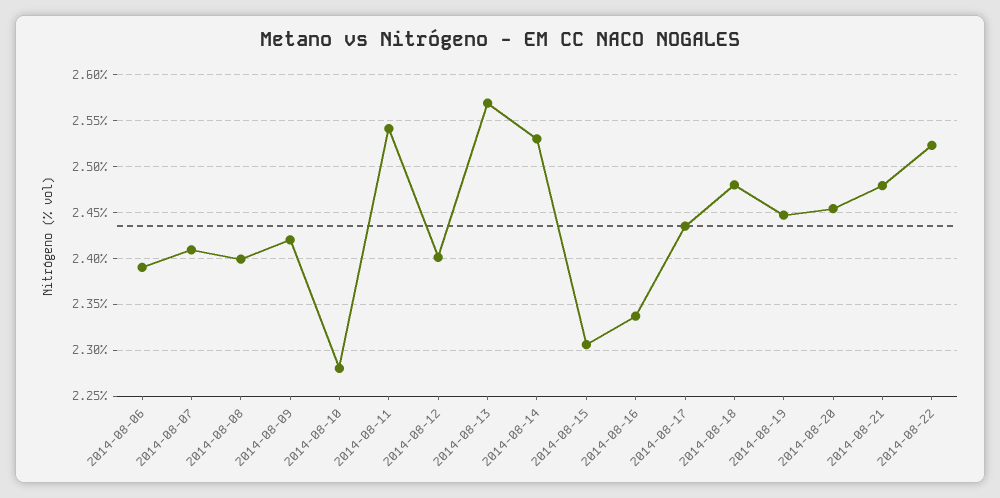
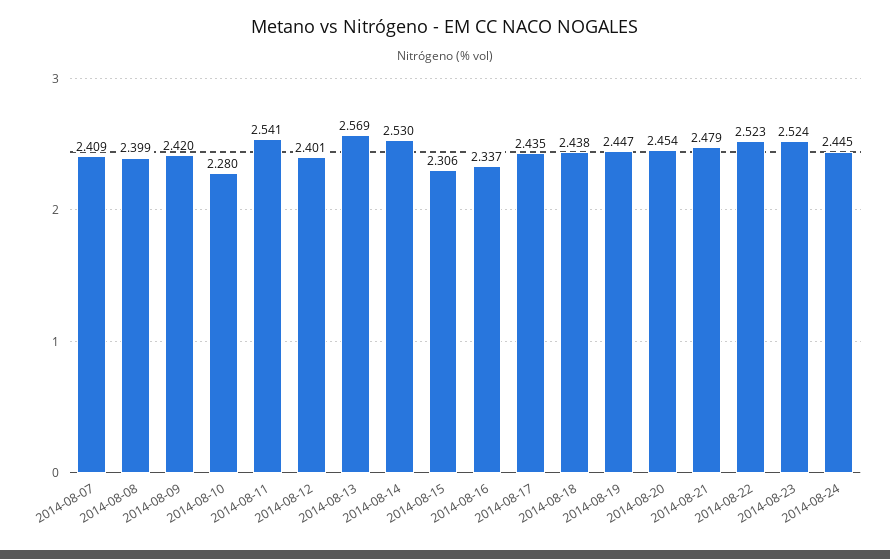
2014-08-06: 2.39 -> none
2014-08-18: 2.48 -> 2.438
2014-08-23: none -> 2.524
2014-08-24: none -> 2.445

